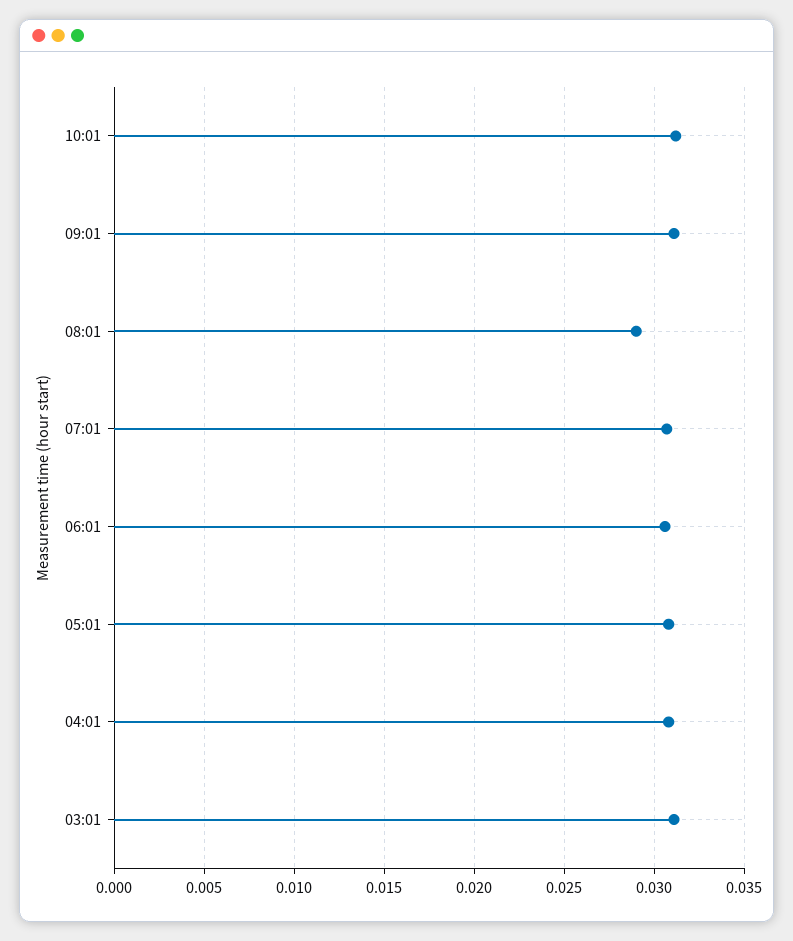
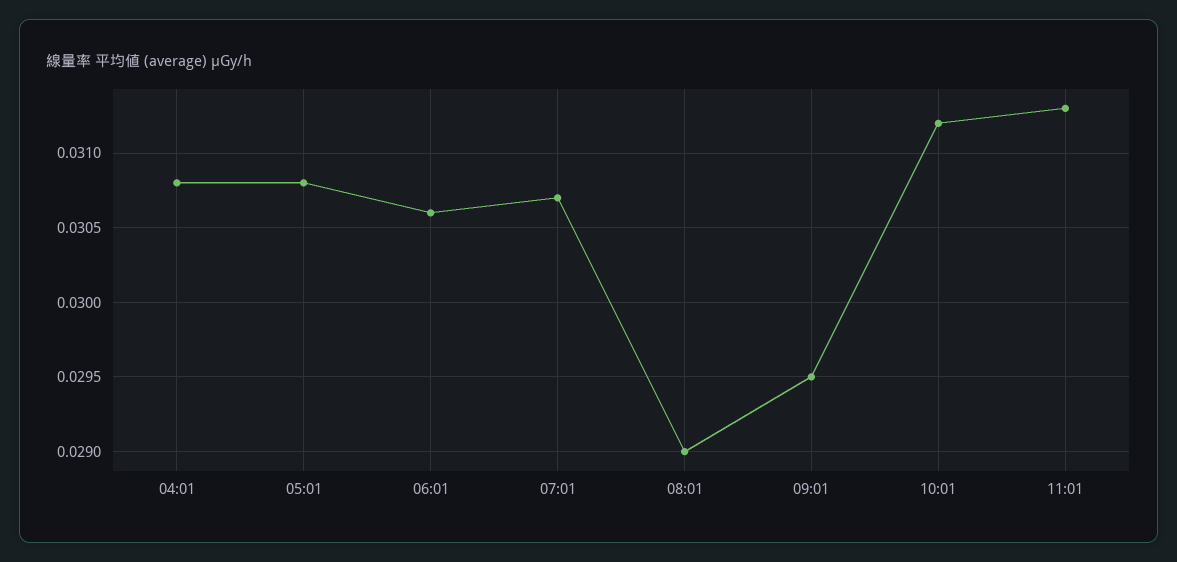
09:01: 0.031 -> 0.0295
03:01: 0.031 -> none
11:01: none -> 0.0313

